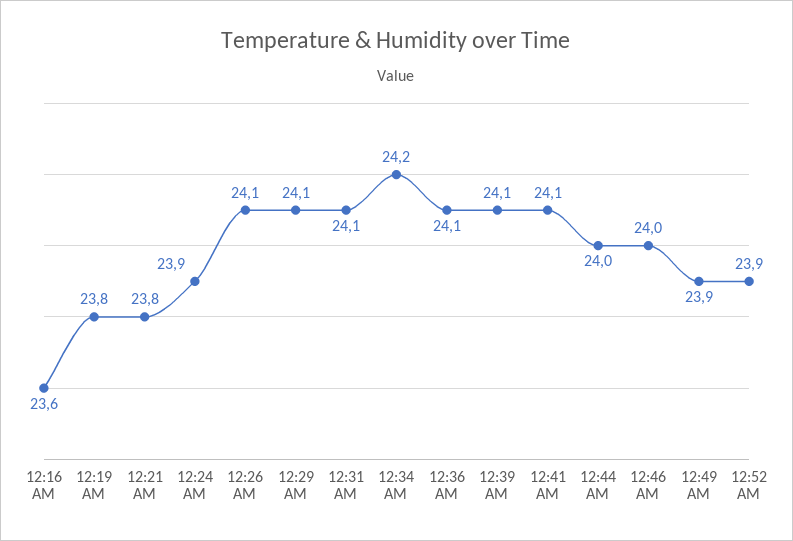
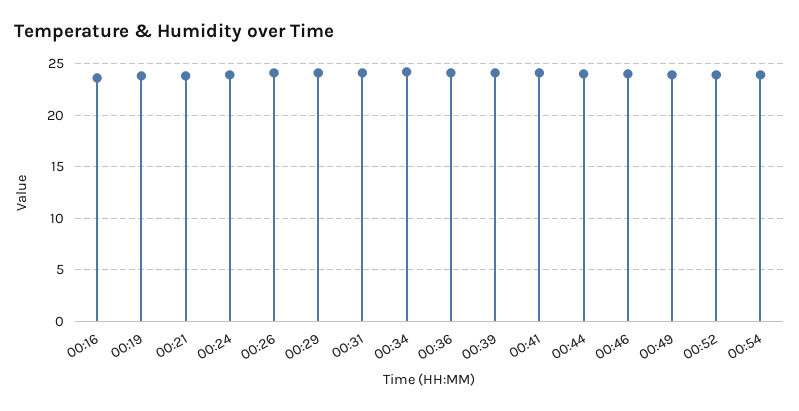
00:54: none -> 24

